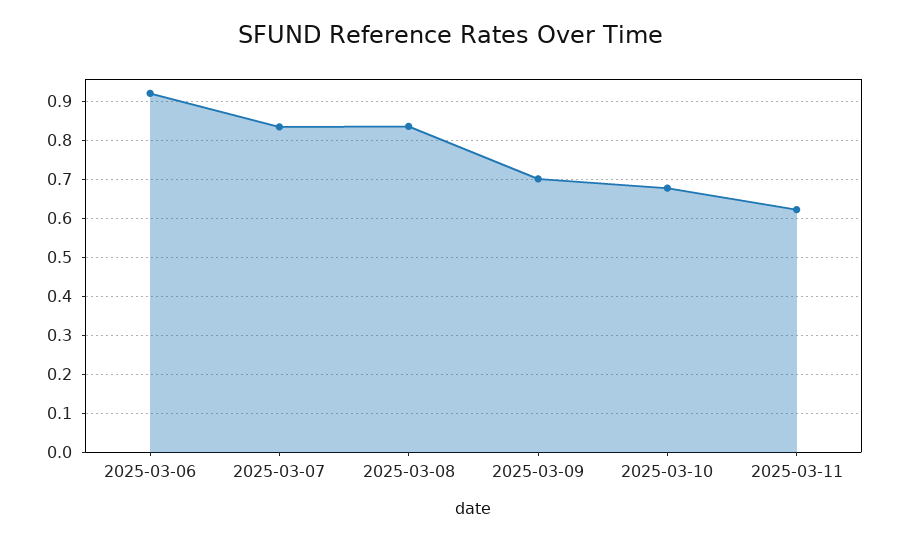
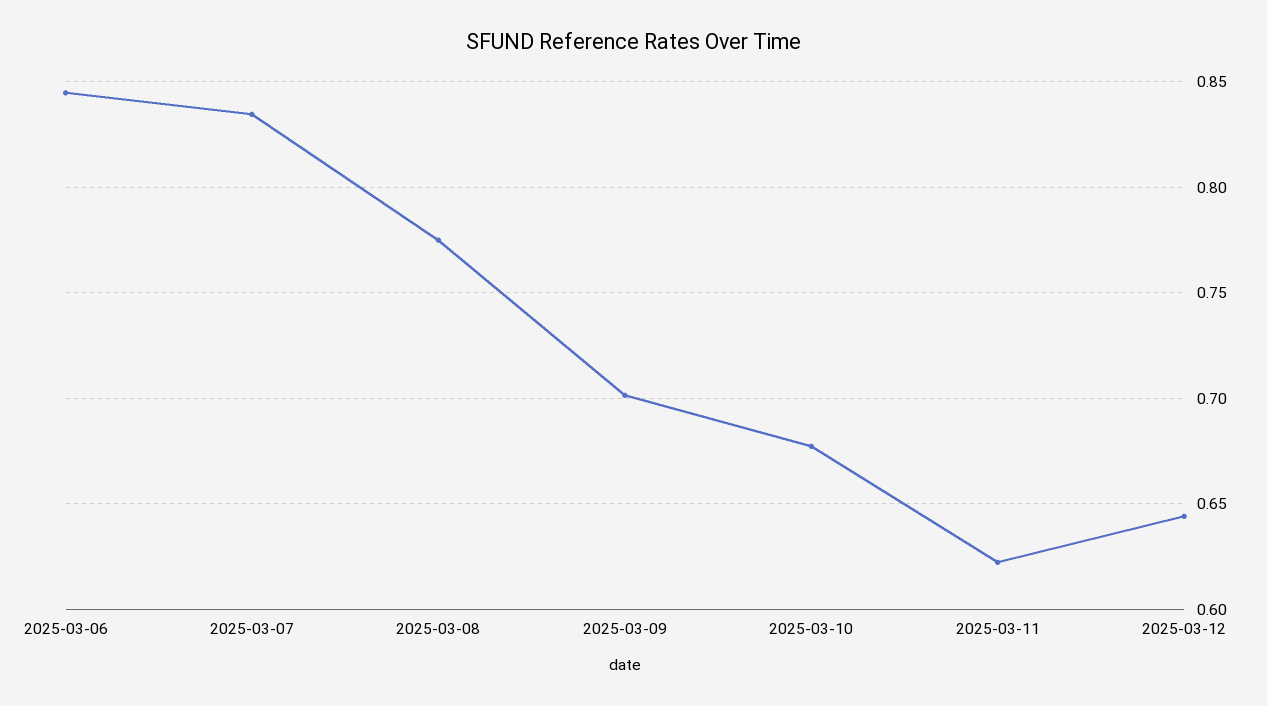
2025-03-06: 0.92 -> 0.845
2025-03-08: 0.84 -> 0.775
2025-03-12: none -> 0.645

